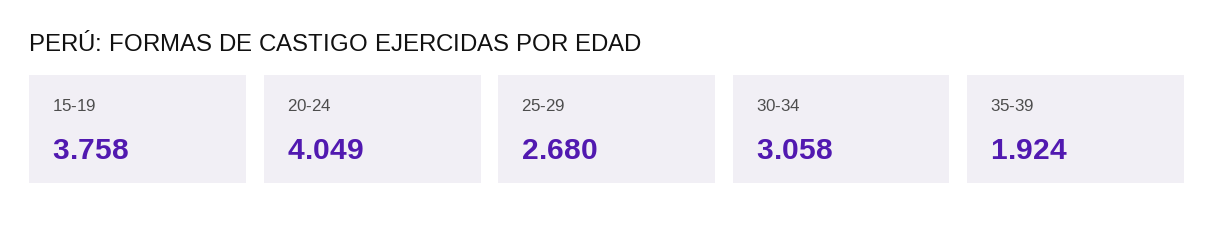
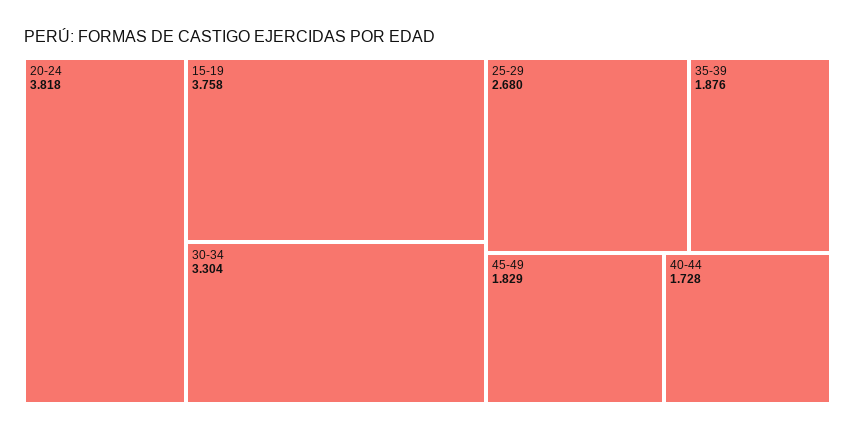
20-24: 4.049 -> 3.818
30-34: 3.058 -> 3.304
35-39: 1.924 -> 1.876
45-49: none -> 1.829
40-44: none -> 1.728

